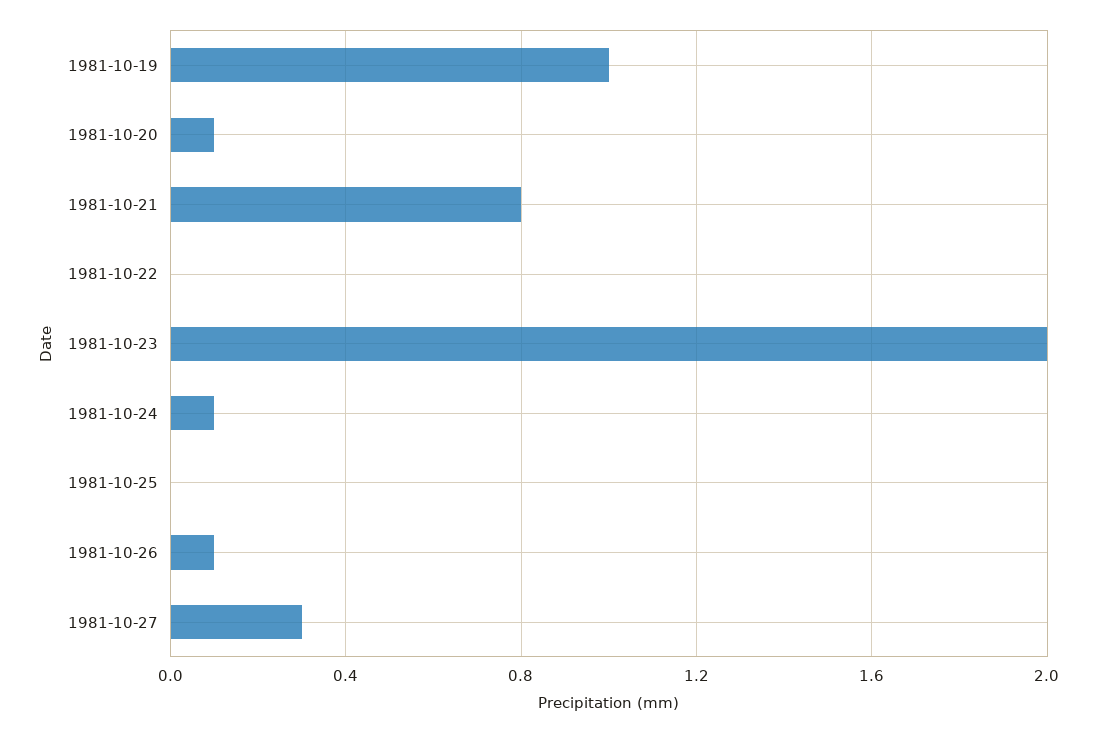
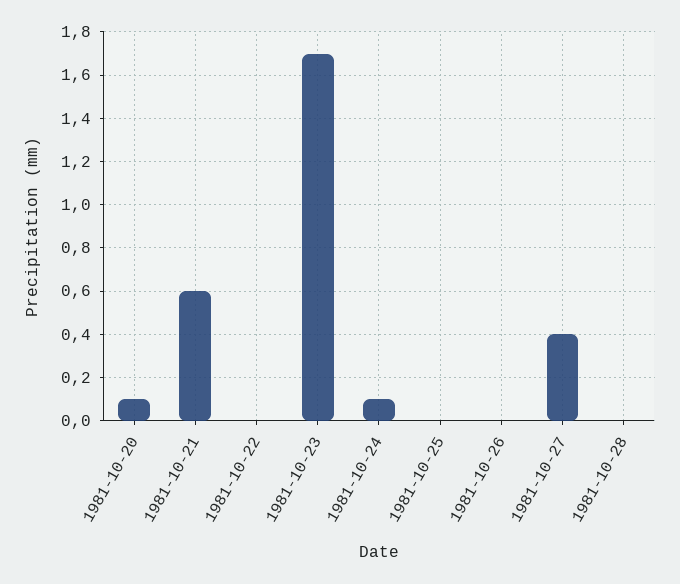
1981-10-19: 1 -> none
1981-10-21: 0.8 -> 0.6
1981-10-23: 2 -> 1.7
1981-10-26: 0.1 -> 0
1981-10-27: 0.3 -> 0.4
1981-10-28: none -> 0

